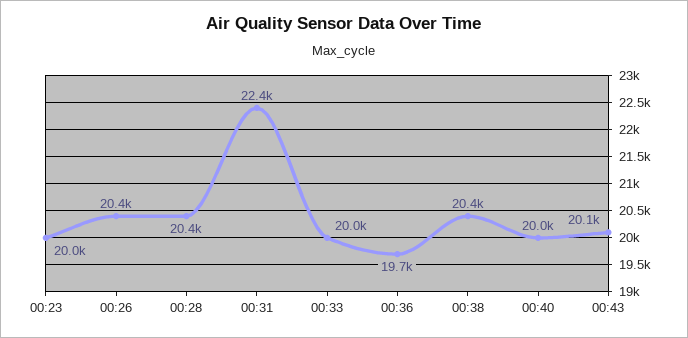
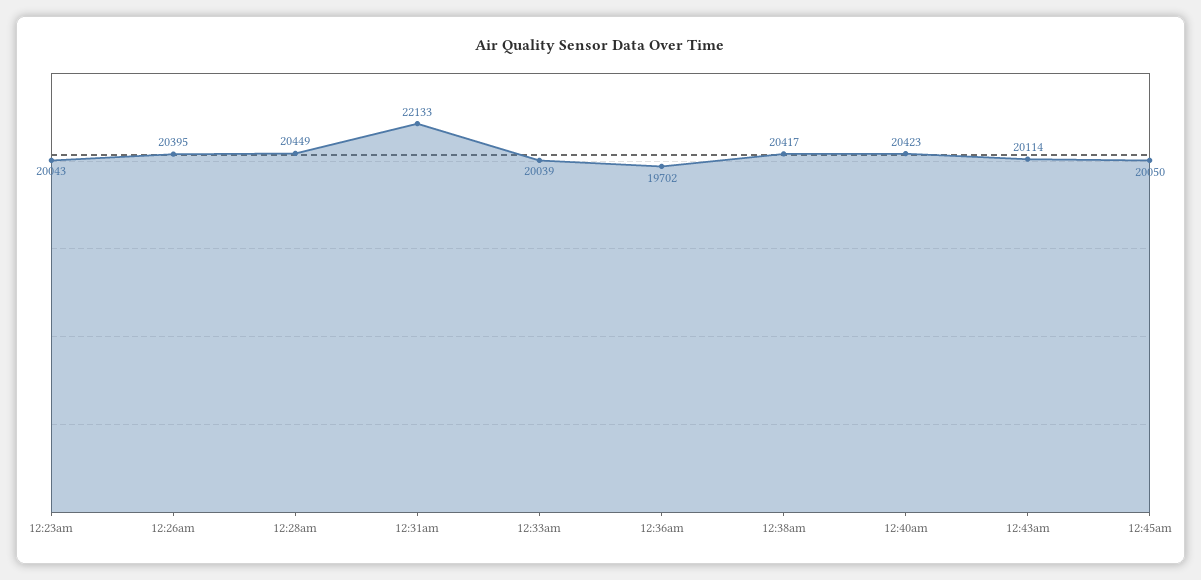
00:31: 22400 -> 22133
00:40: 20000 -> 20423
12:45am: none -> 20050

